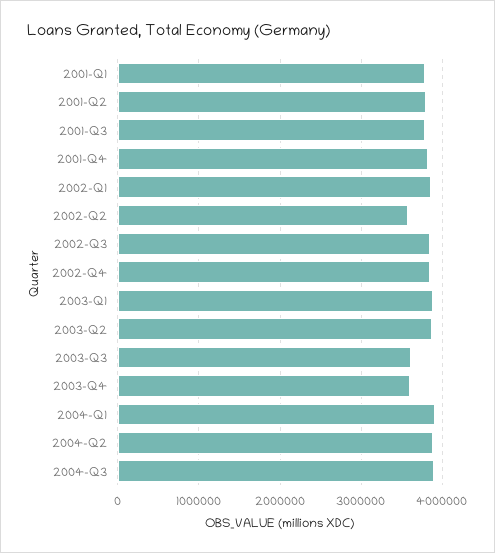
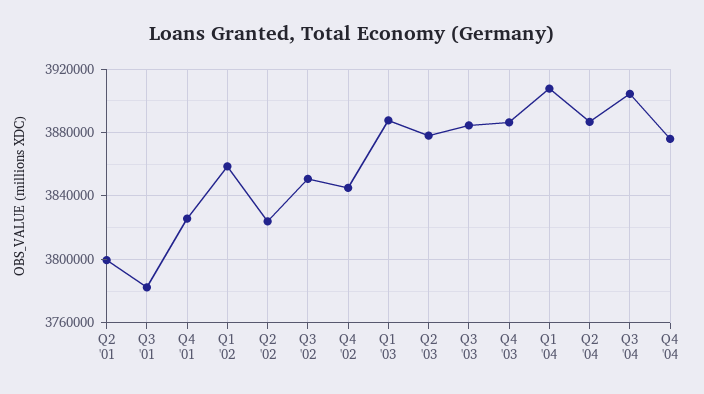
2001-Q1: 3800000 -> none
2002-Q2: 3600000 -> 3825000
2003-Q3: 3600000 -> 3885000
2003-Q4: 3600000 -> 3885000
Q4 '04: none -> 3875000

